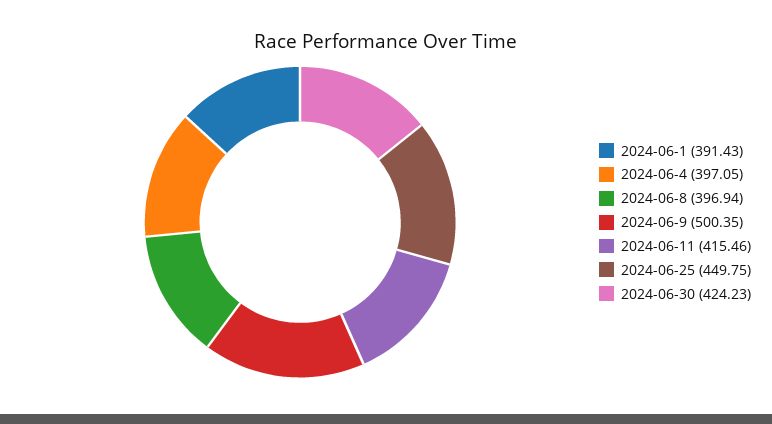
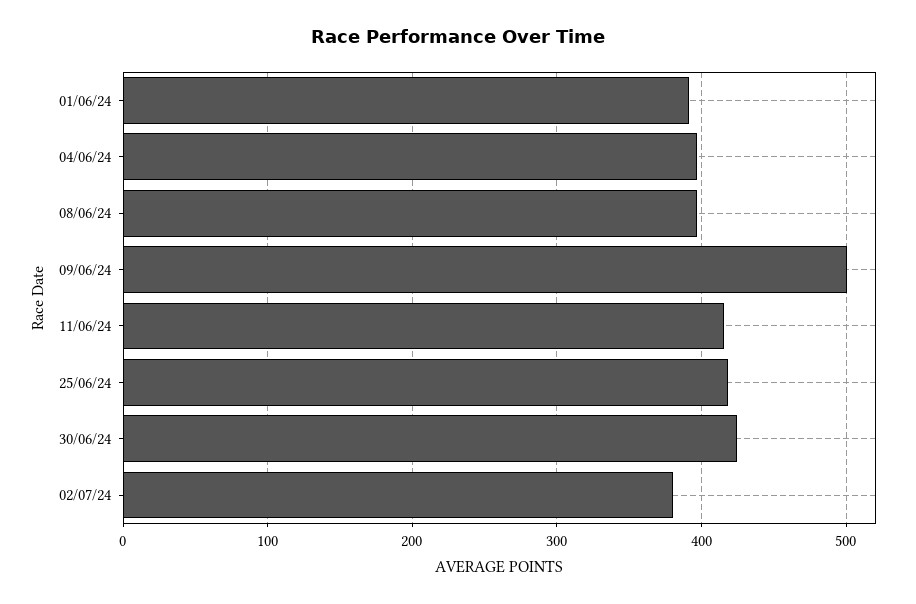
2024-06-25: 449.75 -> 420
02/07/24: none -> 380

